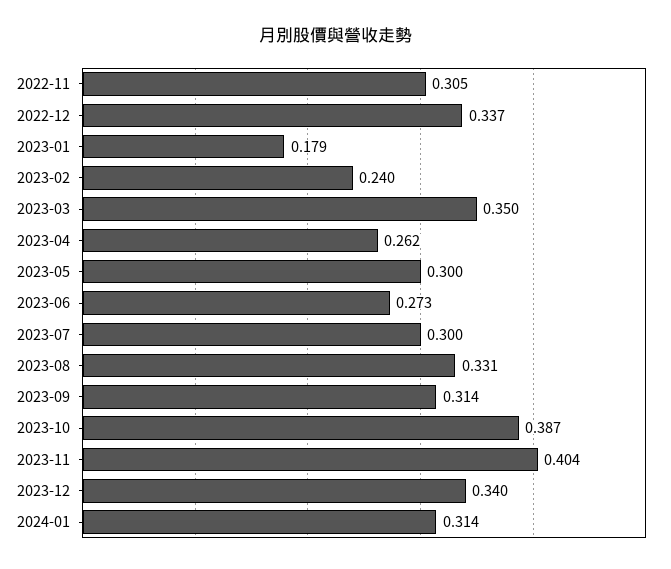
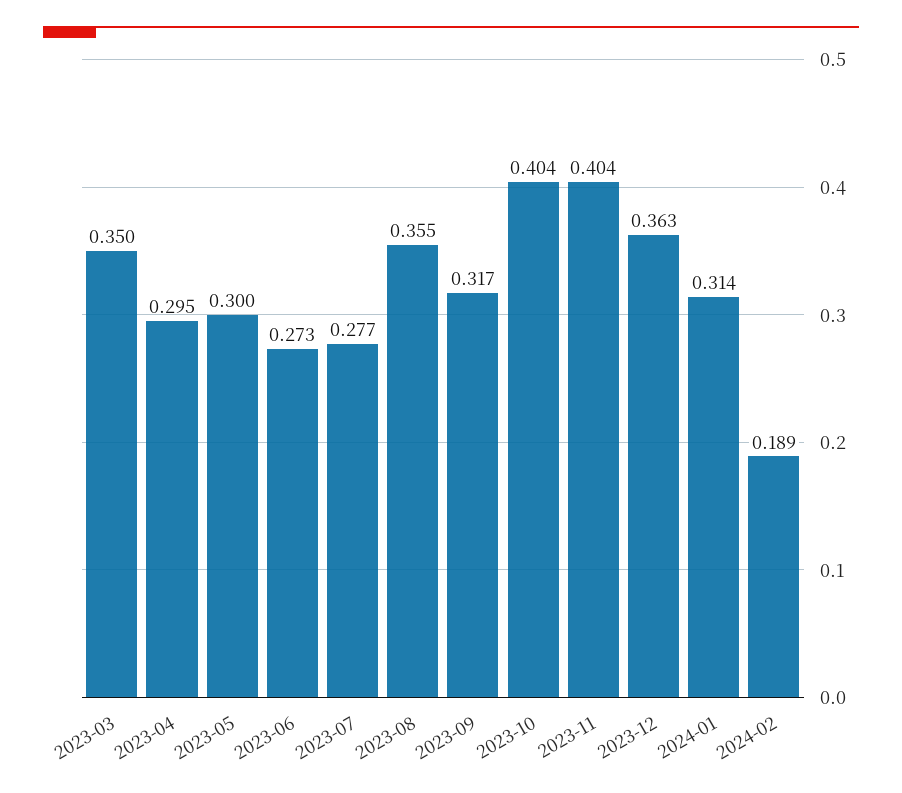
2022-11: 0.305 -> none
2022-12: 0.337 -> none
2023-01: 0.179 -> none
2023-02: 0.24 -> none
2023-04: 0.262 -> 0.295
2023-07: 0.3 -> 0.277
2023-08: 0.331 -> 0.355
2023-09: 0.314 -> 0.317
2023-10: 0.387 -> 0.404
2023-12: 0.34 -> 0.363
2024-02: none -> 0.189

